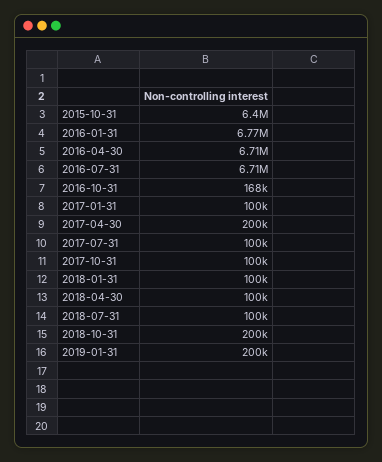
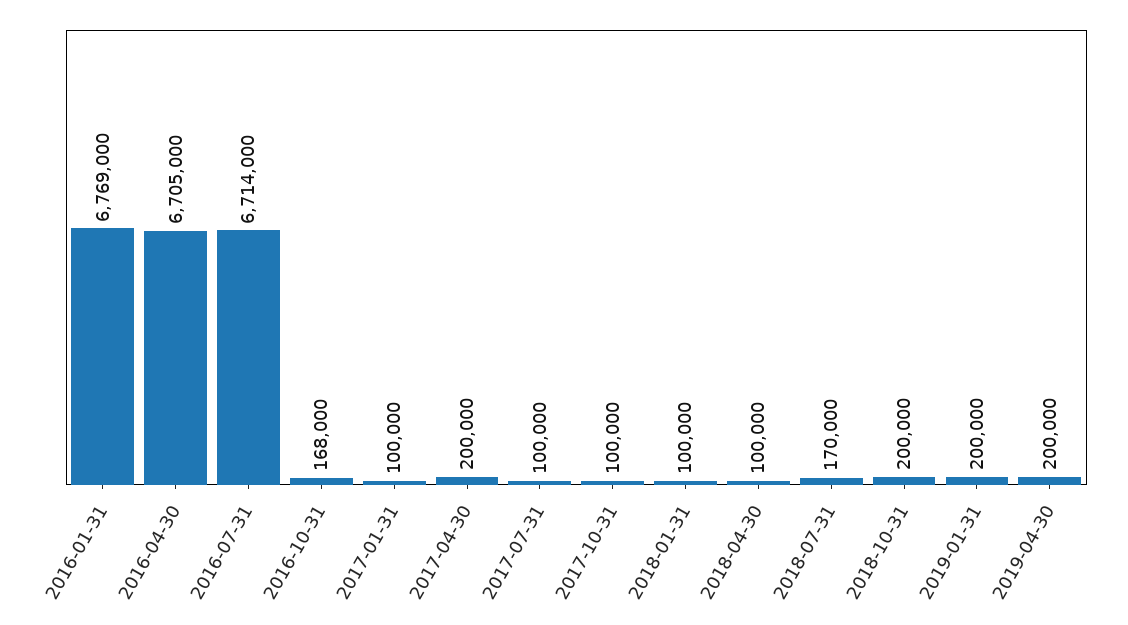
2015-10-31: 6400000 -> none
2018-07-31: 100000 -> 170000
2019-04-30: none -> 200000

